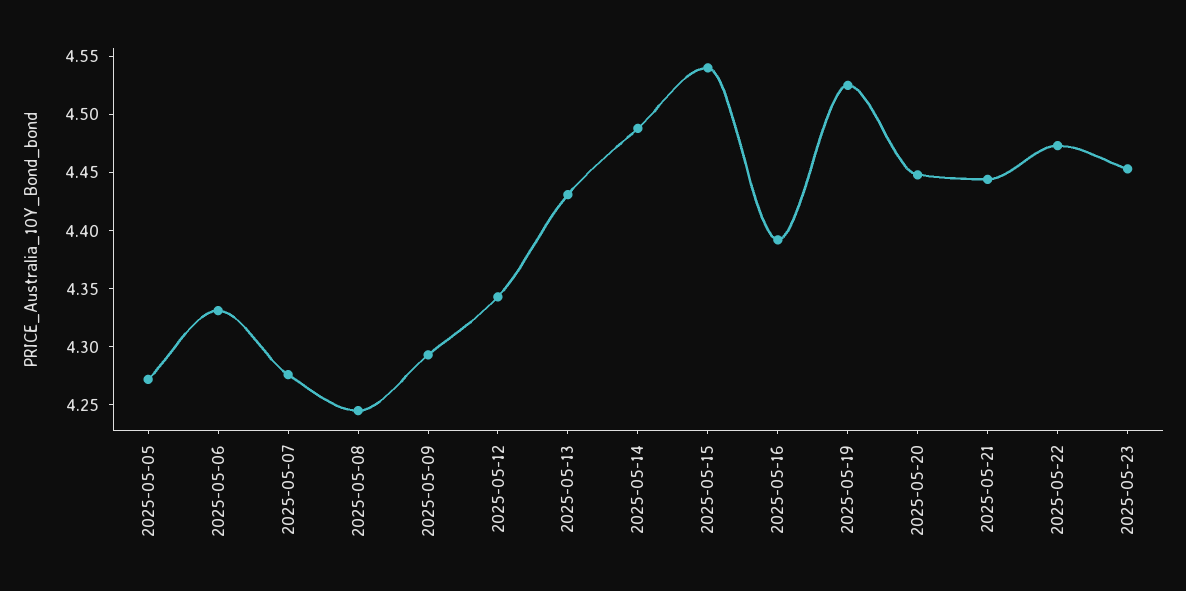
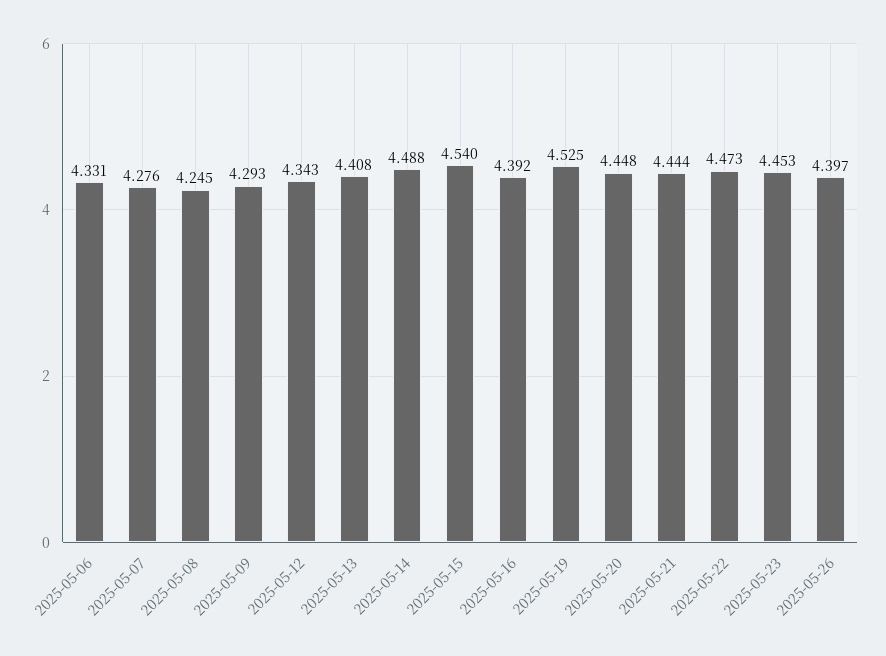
2025-05-05: 4.27 -> none
2025-05-13: 4.43 -> 4.408
2025-05-26: none -> 4.397

